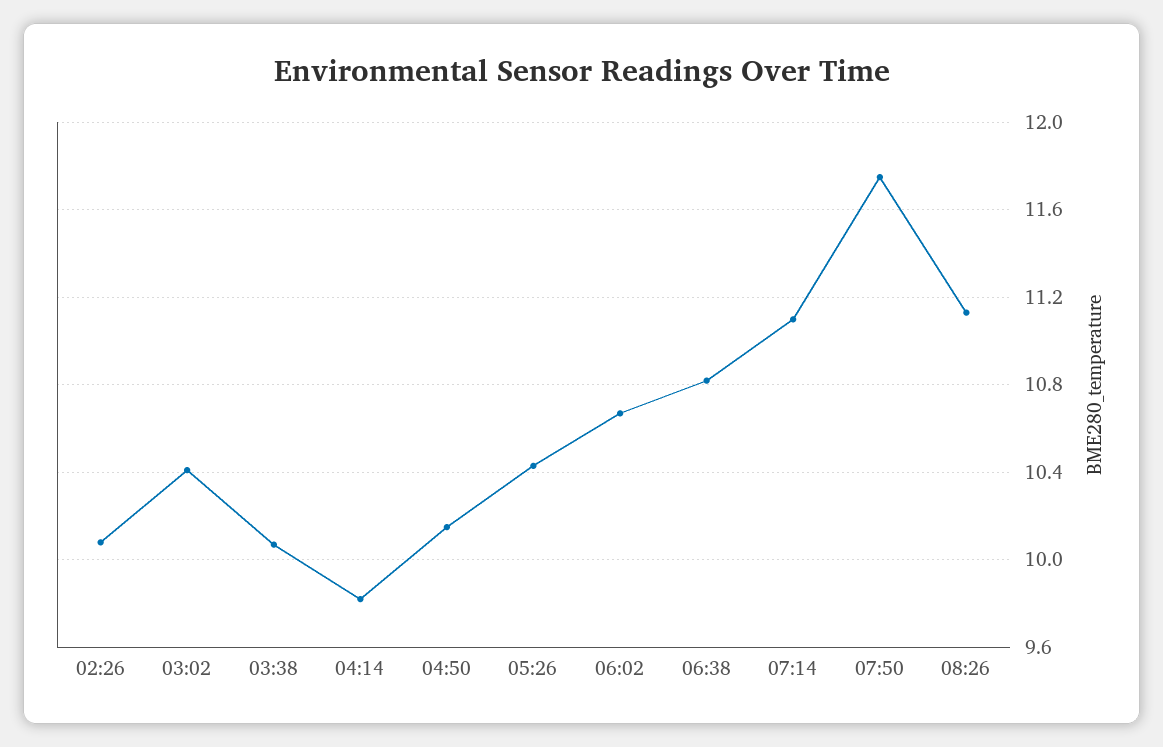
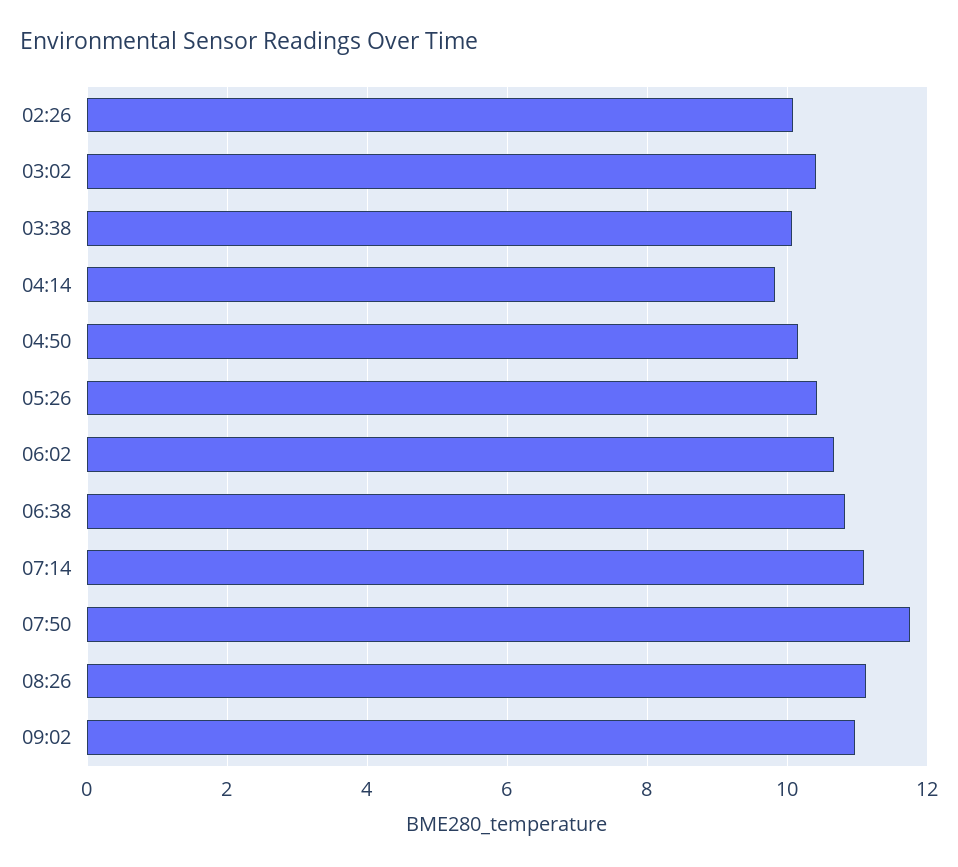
09:02: none -> 11

